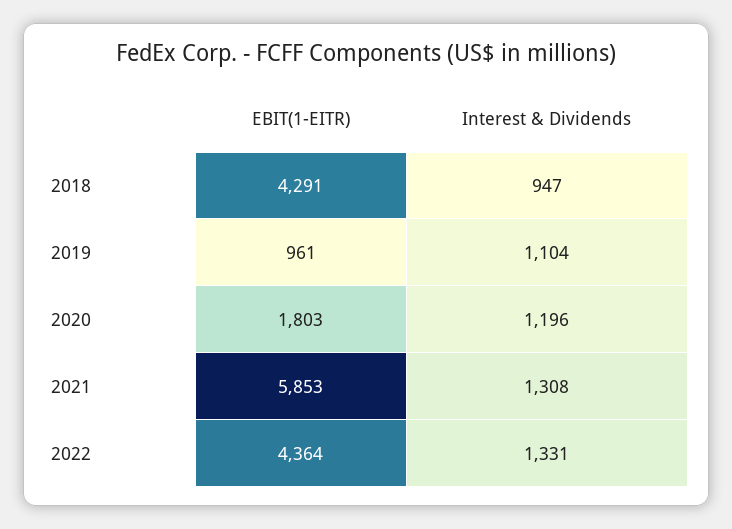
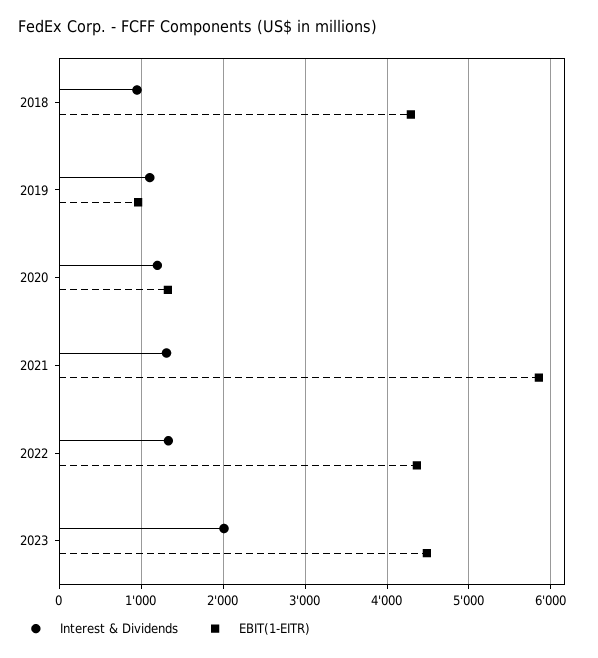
EBIT(1-EITR), 2020: 1803 -> 1300
Interest & Dividends, 2023: none -> 2000
EBIT(1-EITR), 2023: none -> 4500

